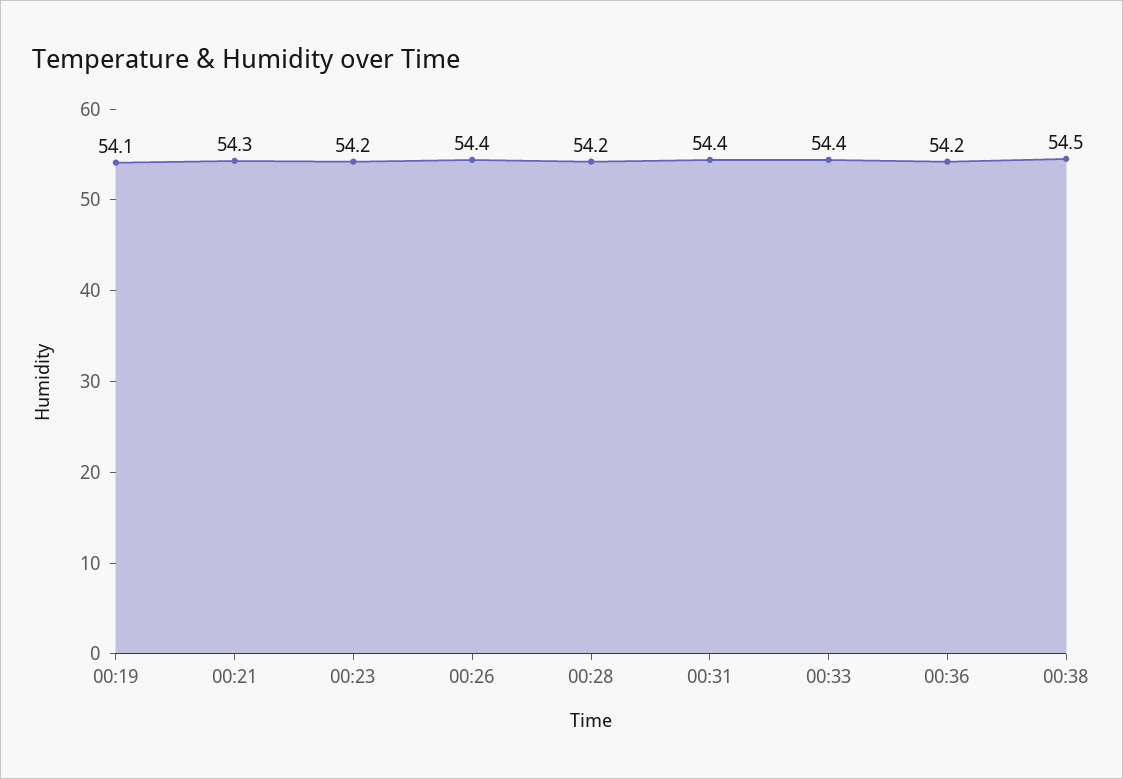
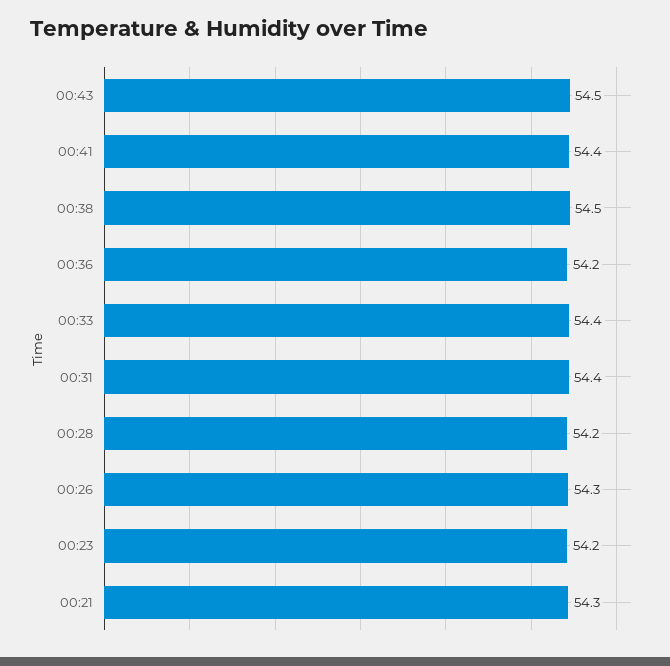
00:19: 54.1 -> none
00:26: 54.4 -> 54.3
00:43: none -> 54.5
00:41: none -> 54.4

